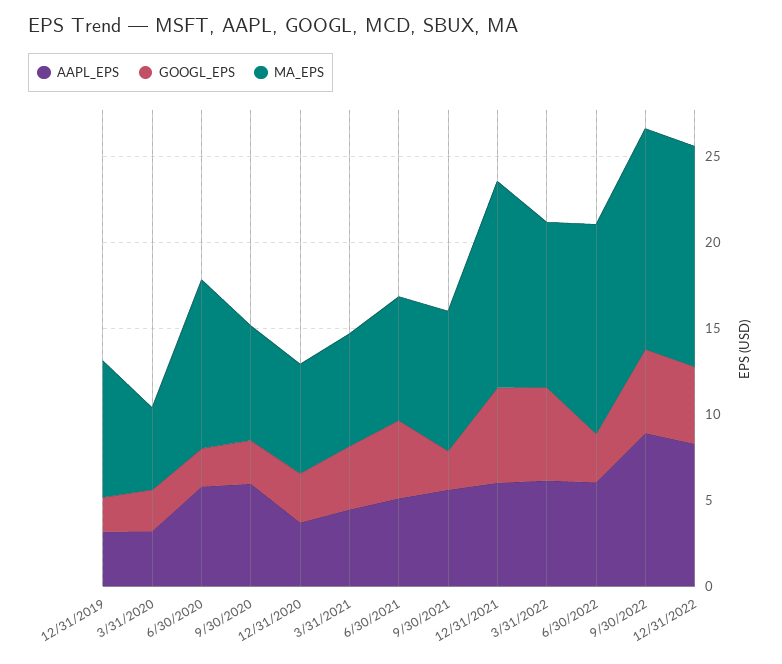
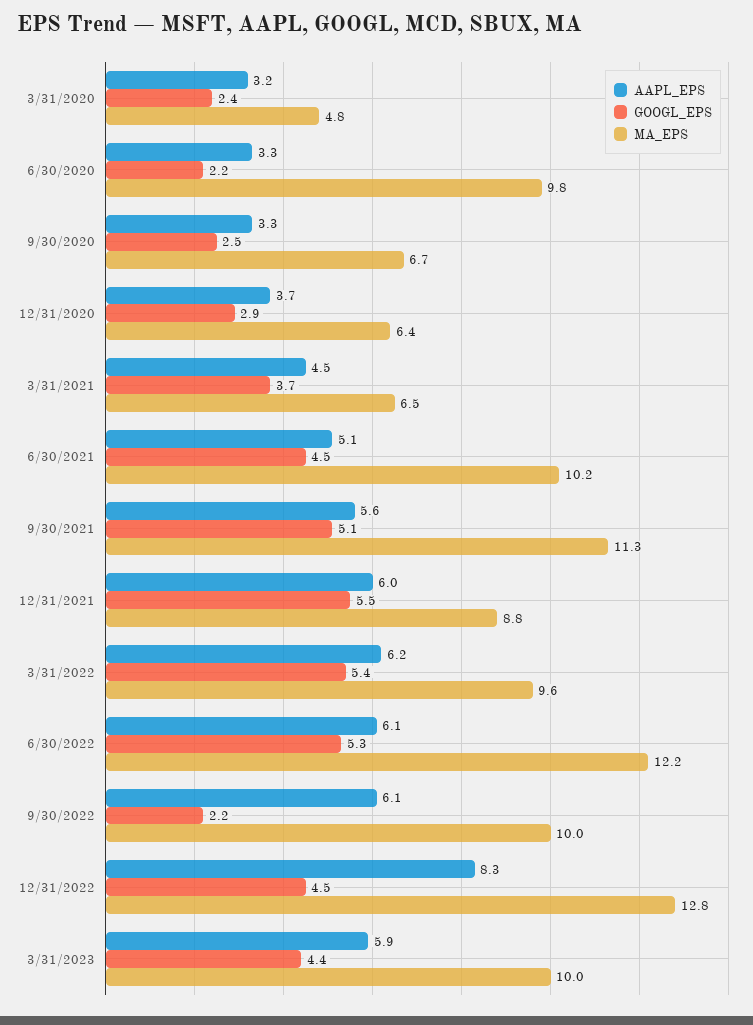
AAPL_EPS, 12/31/2019: 3 -> none
GOOGL_EPS, 12/31/2019: 2 -> none
MA_EPS, 12/31/2019: 8 -> none
AAPL_EPS, 6/30/2020: 6 -> 3.3
AAPL_EPS, 9/30/2020: 6 -> 3.3
MA_EPS, 6/30/2021: 7 -> 10.2
GOOGL_EPS, 9/30/2021: 2 -> 5.1
MA_EPS, 9/30/2021: 8 -> 11.3
MA_EPS, 12/31/2021: 12 -> 8.8
GOOGL_EPS, 6/30/2022: 3 -> 5.3
AAPL_EPS, 9/30/2022: 9 -> 6.1
GOOGL_EPS, 9/30/2022: 5 -> 2.2
MA_EPS, 9/30/2022: 13 -> 10
AAPL_EPS, 3/31/2023: none -> 5.9
GOOGL_EPS, 3/31/2023: none -> 4.4
MA_EPS, 3/31/2023: none -> 10

